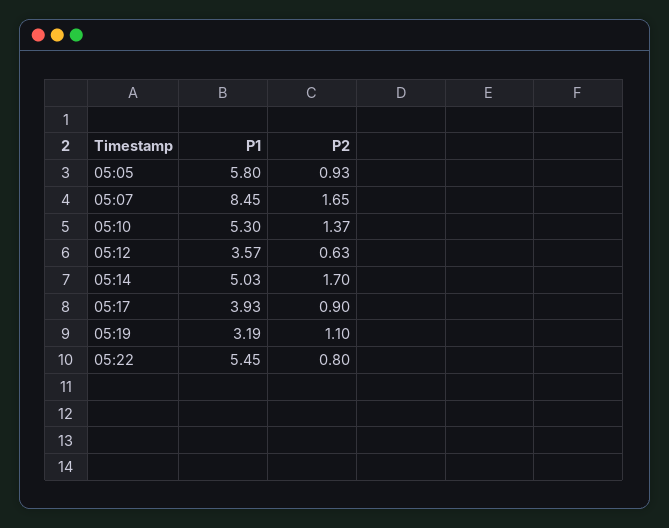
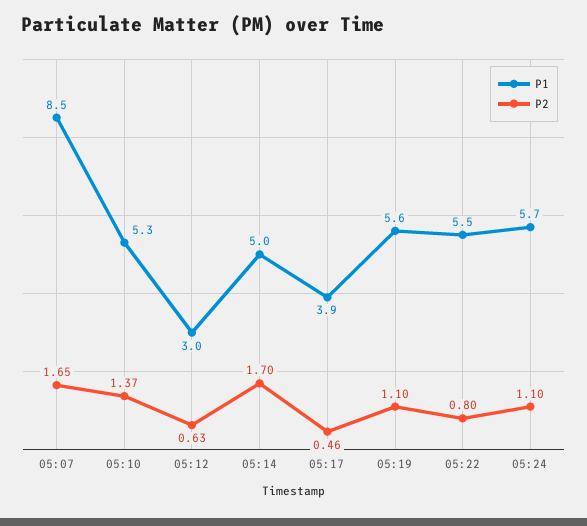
P1, 05:05: 5.8 -> none
P2, 05:05: 0.93 -> none
P1, 05:12: 3.57 -> 3
P2, 05:17: 0.9 -> 0.46
P1, 05:19: 3.19 -> 5.6
P1, 05:24: none -> 5.7
P2, 05:24: none -> 1.1

